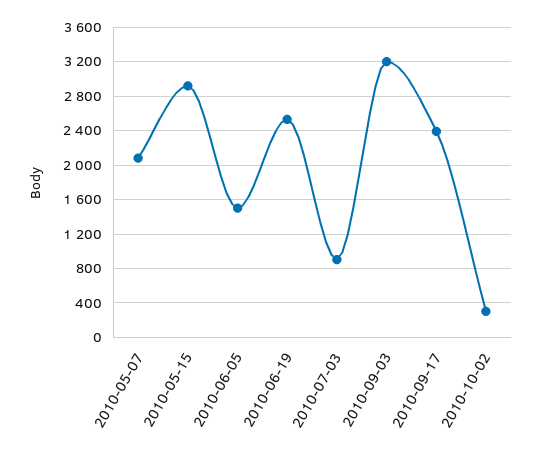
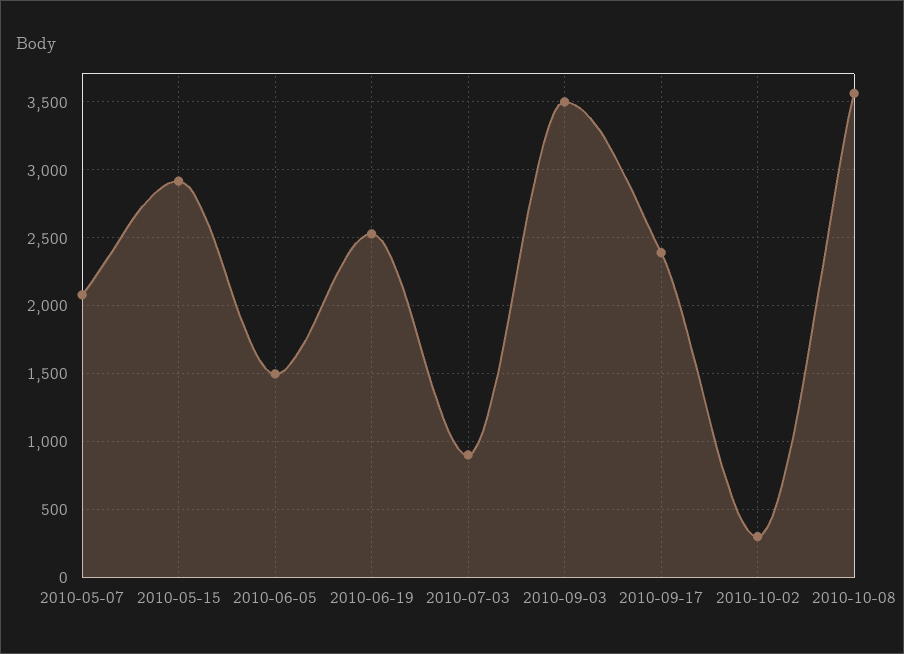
2010-09-03: 3200 -> 3500
2010-10-08: none -> 3550

